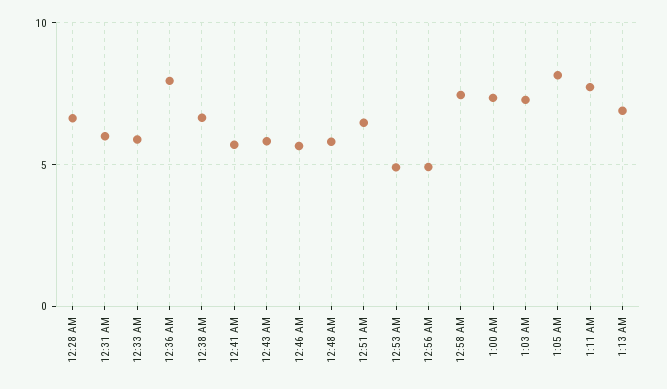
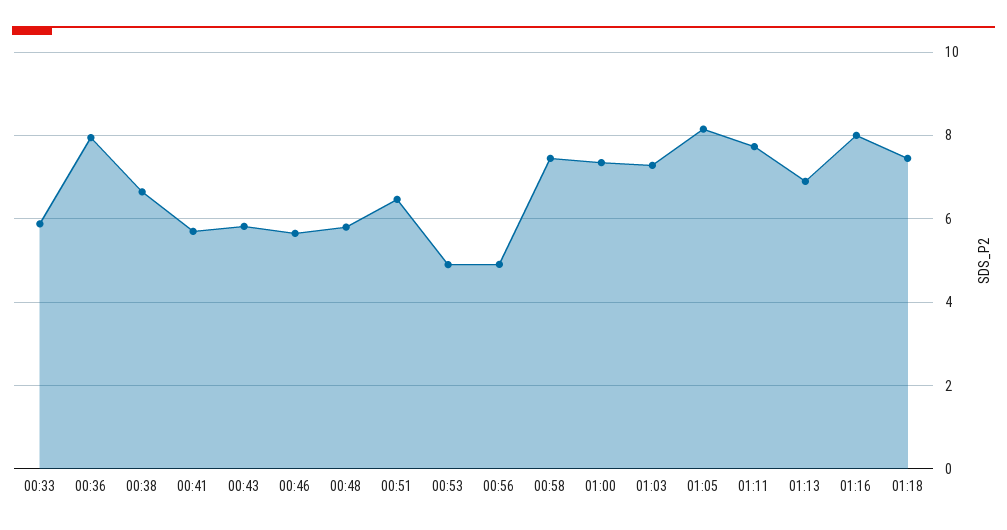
12:28 AM: 6.5 -> none
12:31 AM: 6 -> none
01:16: none -> 8
01:18: none -> 7.4

